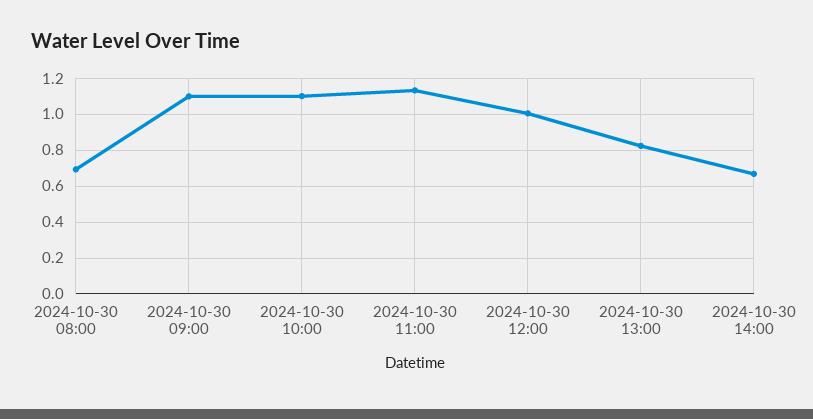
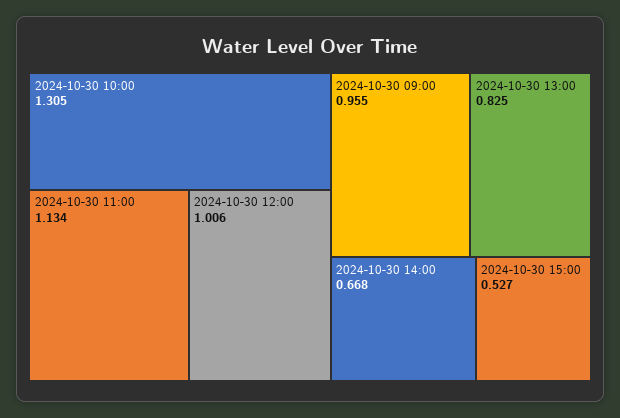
2024-10-30 08:00: 0.7 -> none
2024-10-30 09:00: 1.1 -> 0.955
2024-10-30 10:00: 1.1 -> 1.305
2024-10-30 15:00: none -> 0.527

